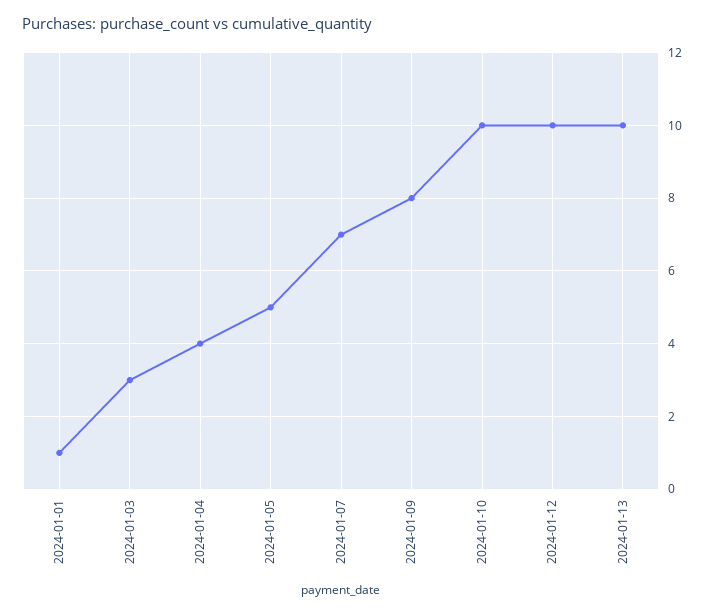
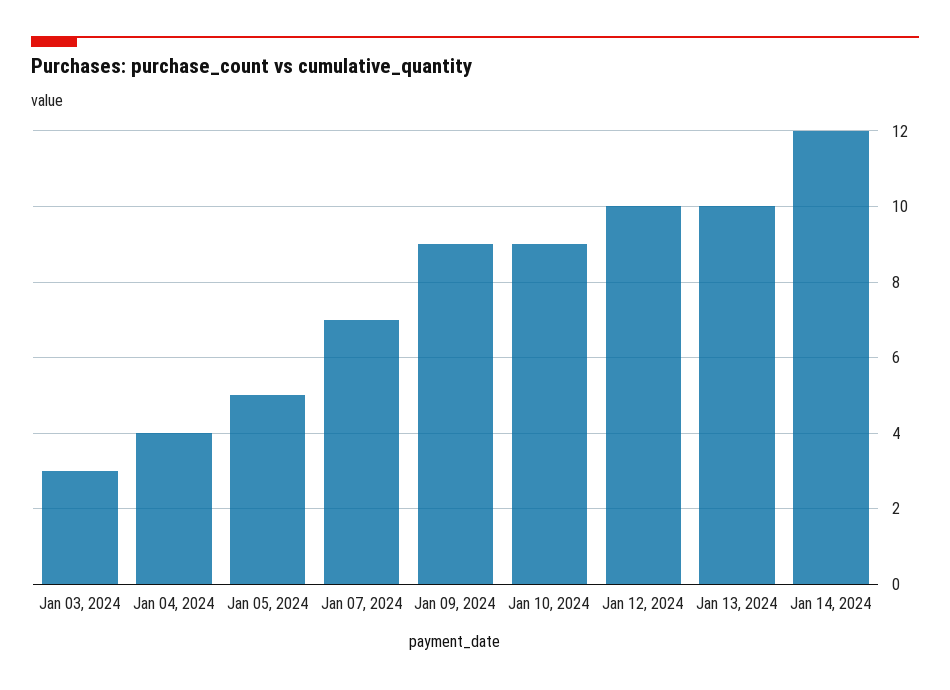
2024-01-01: 1 -> none
2024-01-09: 8 -> 9
2024-01-10: 10 -> 9
Jan 14, 2024: none -> 12

